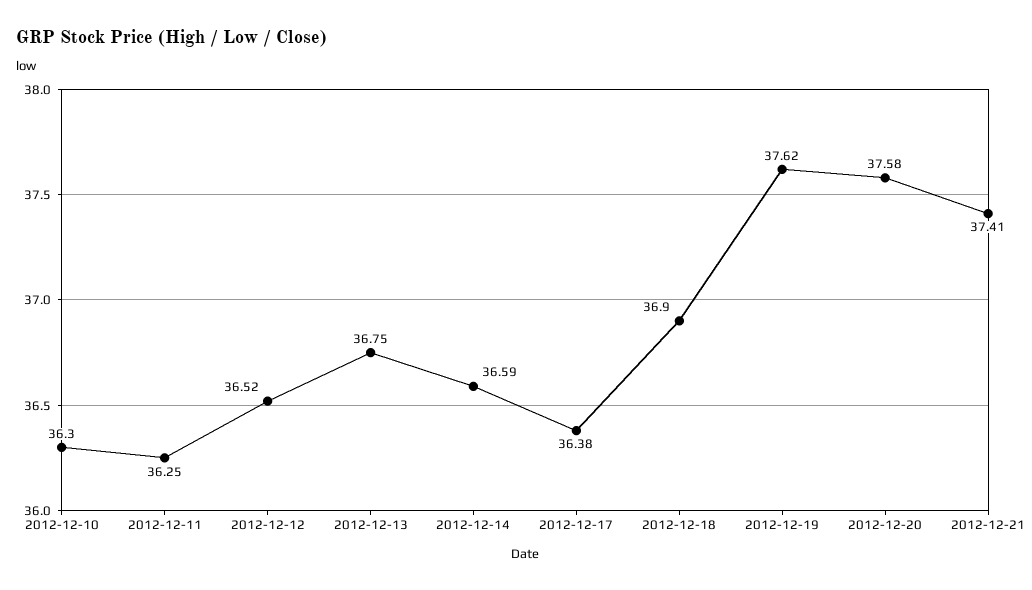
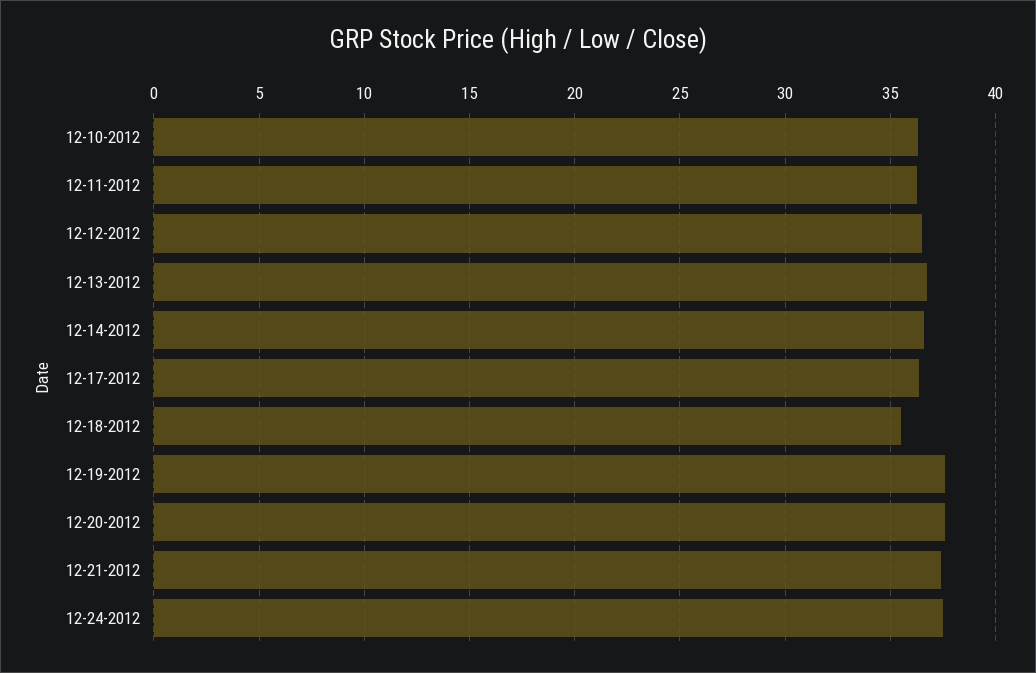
2012-12-18: 36.9 -> 35.5
12-24-2012: none -> 37.5

